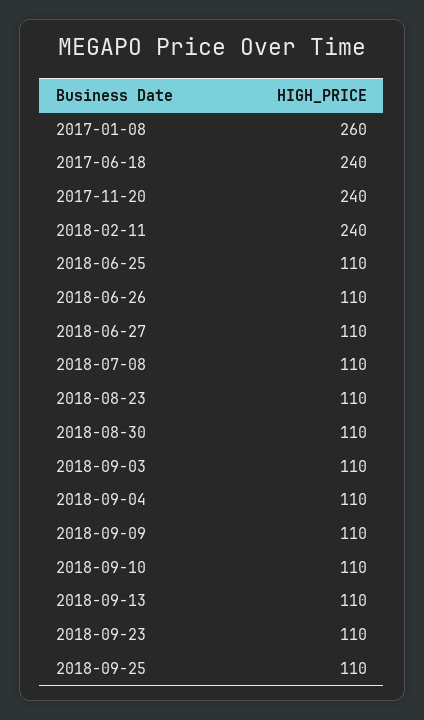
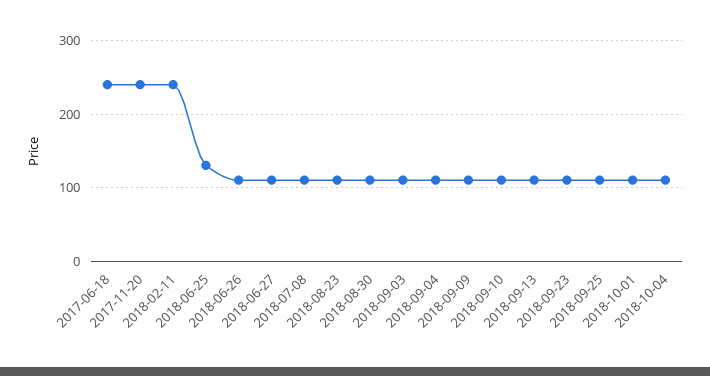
2017-01-08: 260 -> none
2018-06-25: 110 -> 130
2018-10-01: none -> 110
2018-10-04: none -> 110

